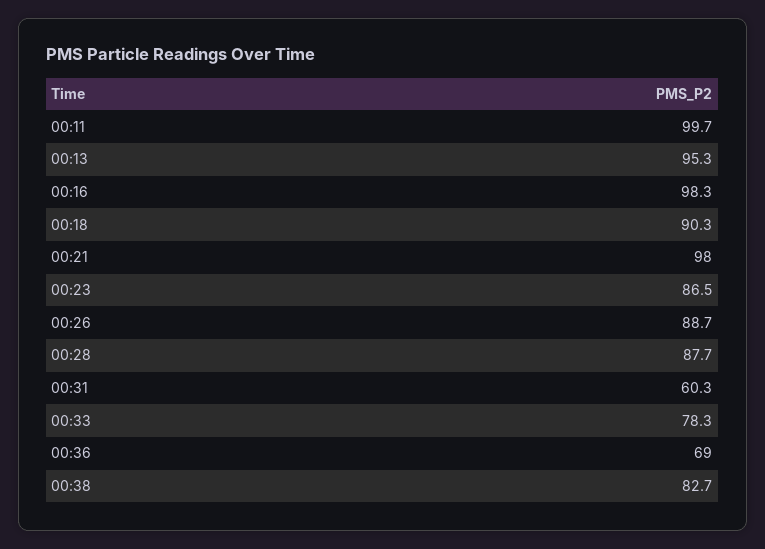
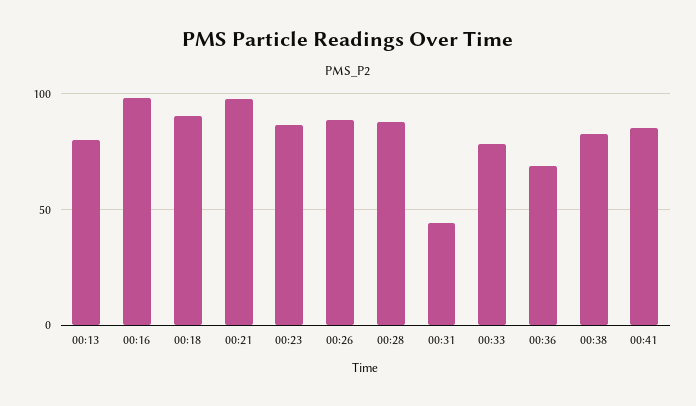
00:11: 99.7 -> none
00:13: 95.3 -> 80
00:31: 60.3 -> 45
00:41: none -> 85

